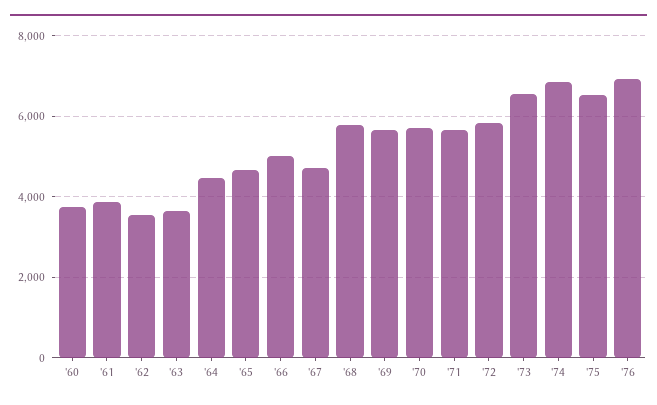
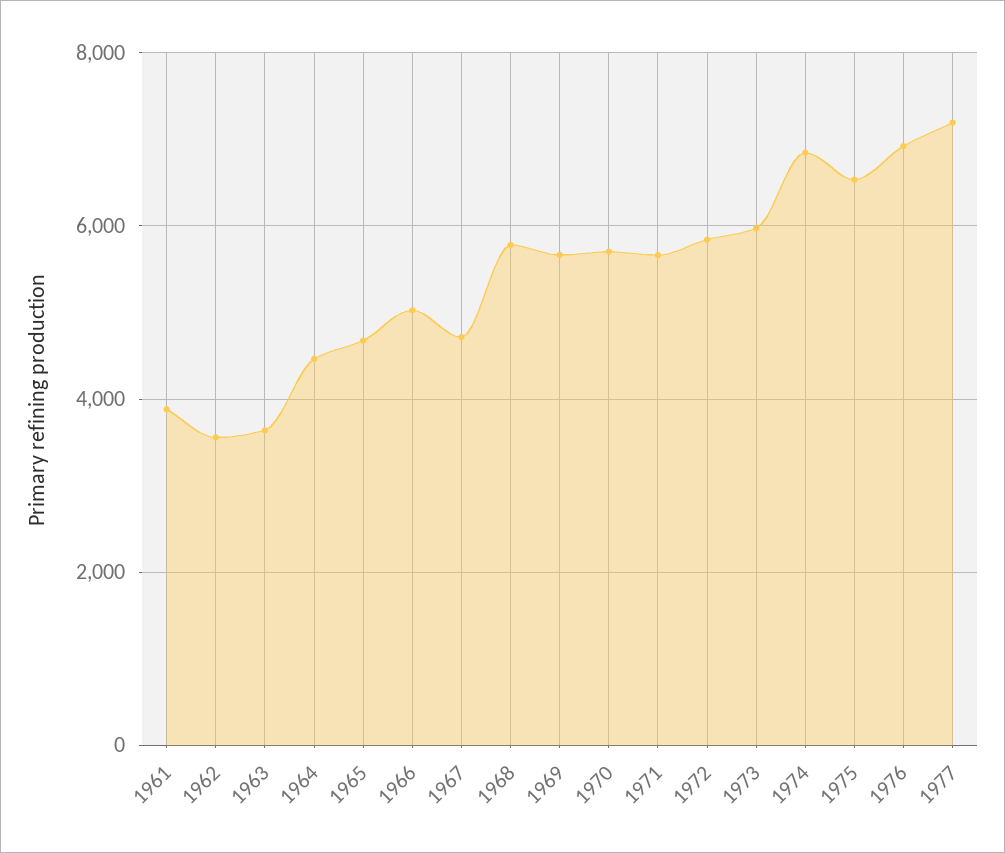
'60: 3800 -> none
'73: 6600 -> 6000
1977: none -> 7200

